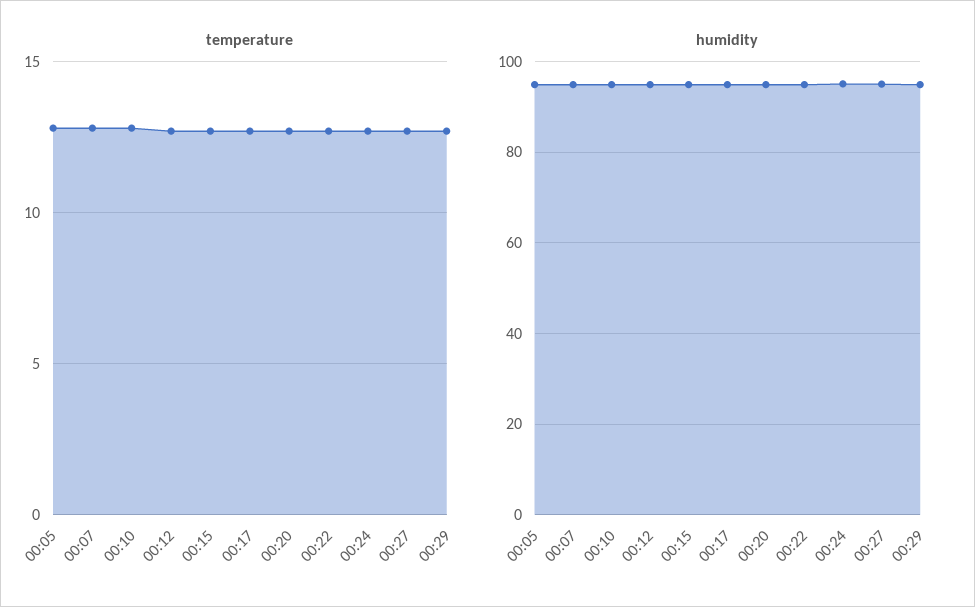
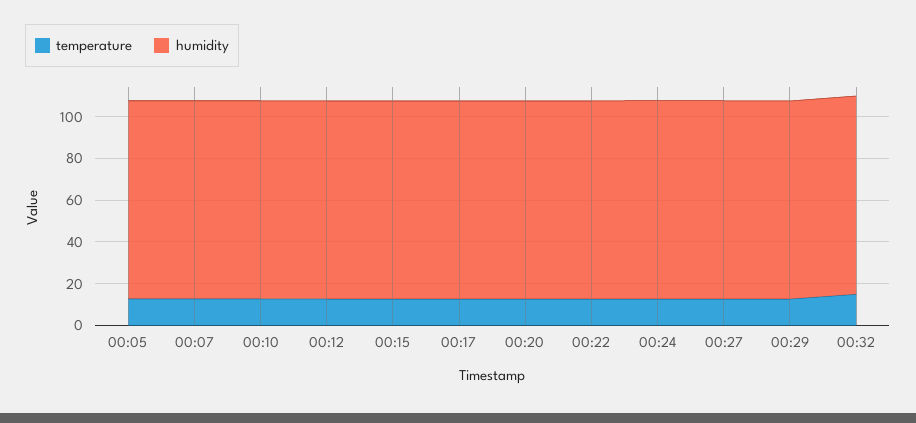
temperature, 00:32: none -> 15
humidity, 00:32: none -> 95

